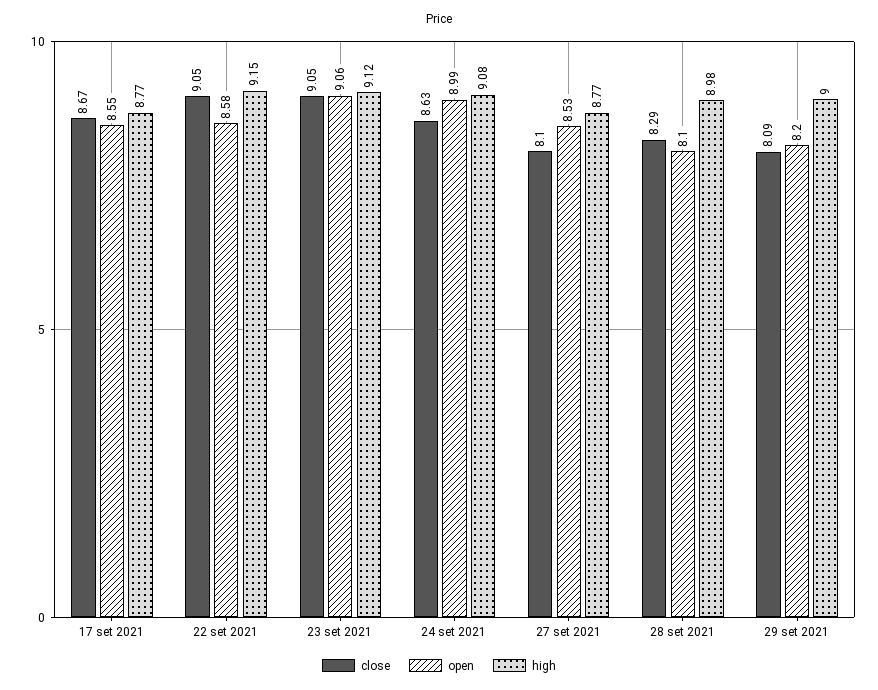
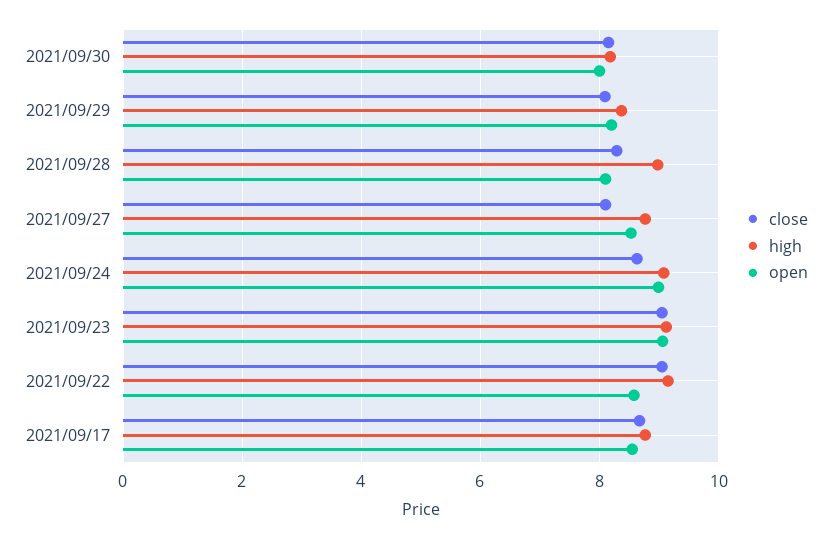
high, 29 set 2021: 9 -> 8.4
close, 2021/09/30: none -> 8.2
high, 2021/09/30: none -> 8.2
open, 2021/09/30: none -> 8

